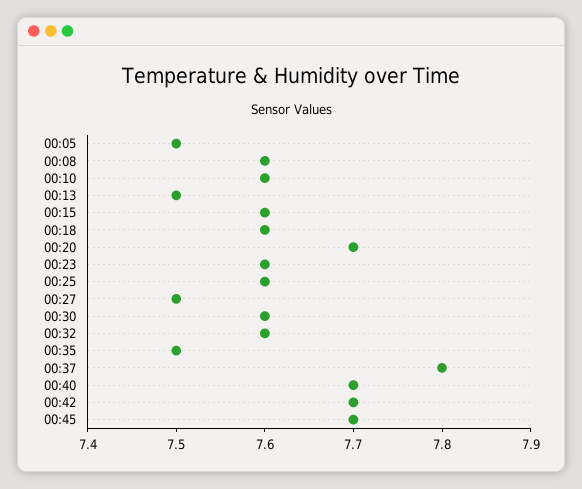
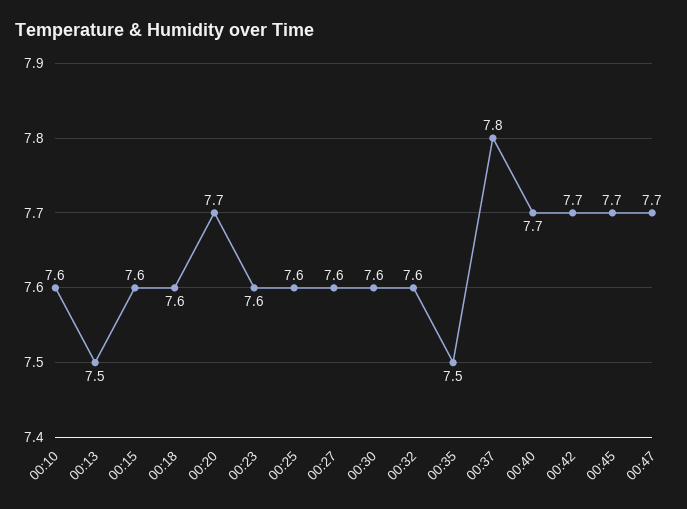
00:05: 7.5 -> none
00:08: 7.6 -> none
00:27: 7.5 -> 7.6
00:47: none -> 7.7

